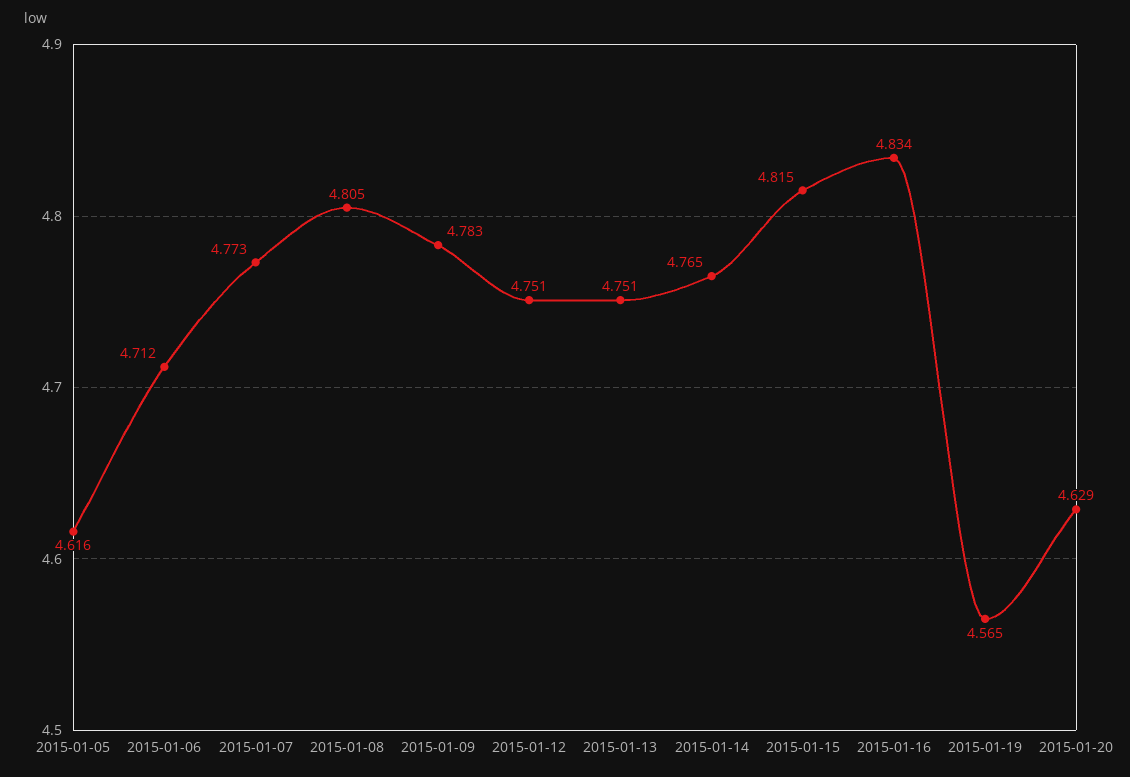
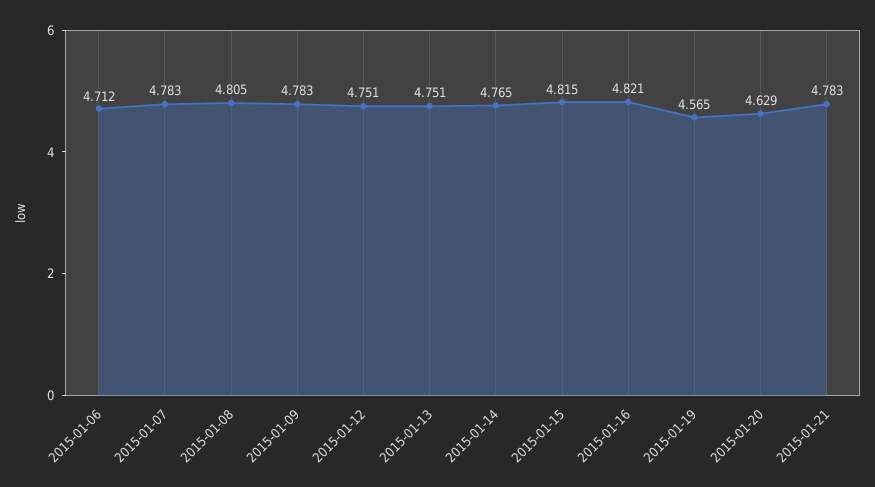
2015-01-05: 4.616 -> none
2015-01-07: 4.773 -> 4.783
2015-01-16: 4.834 -> 4.821
2015-01-21: none -> 4.783

